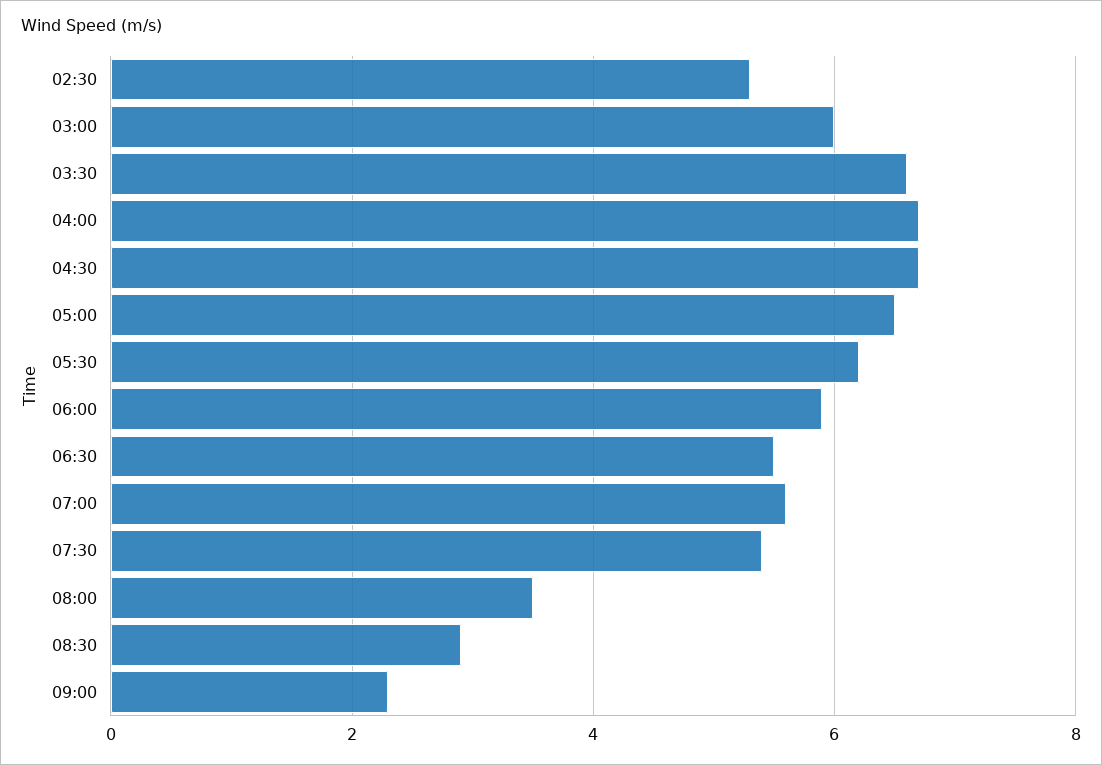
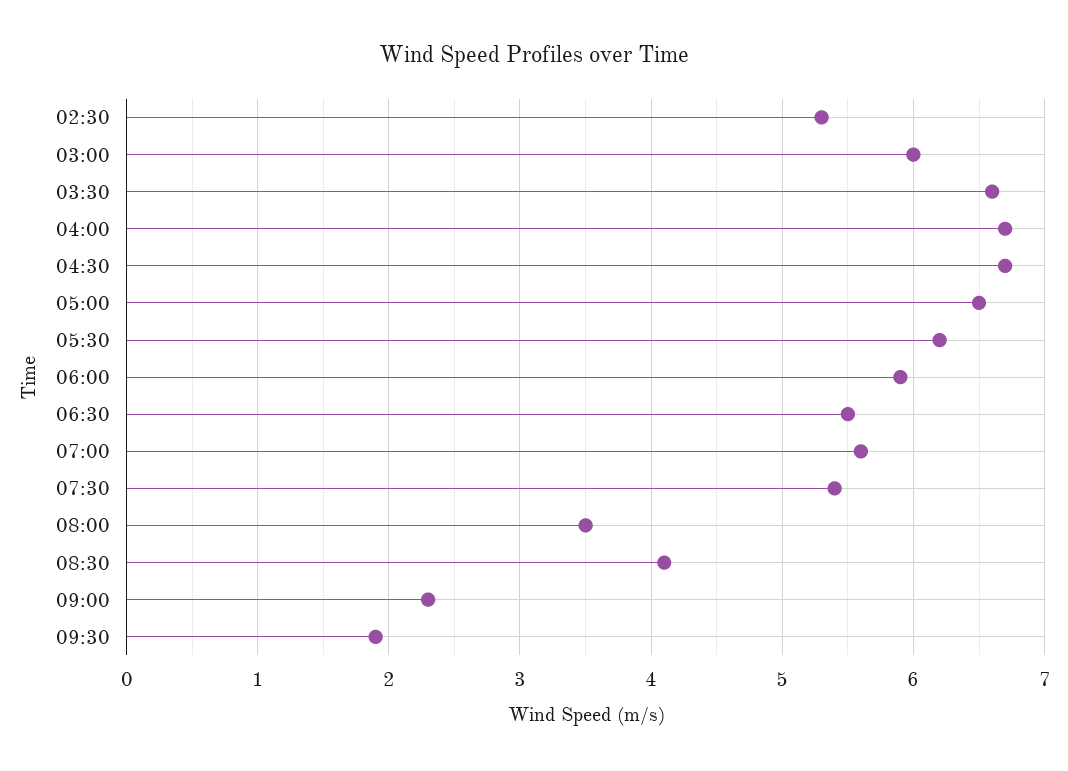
08:30: 3 -> 4.1
09:30: none -> 1.9

